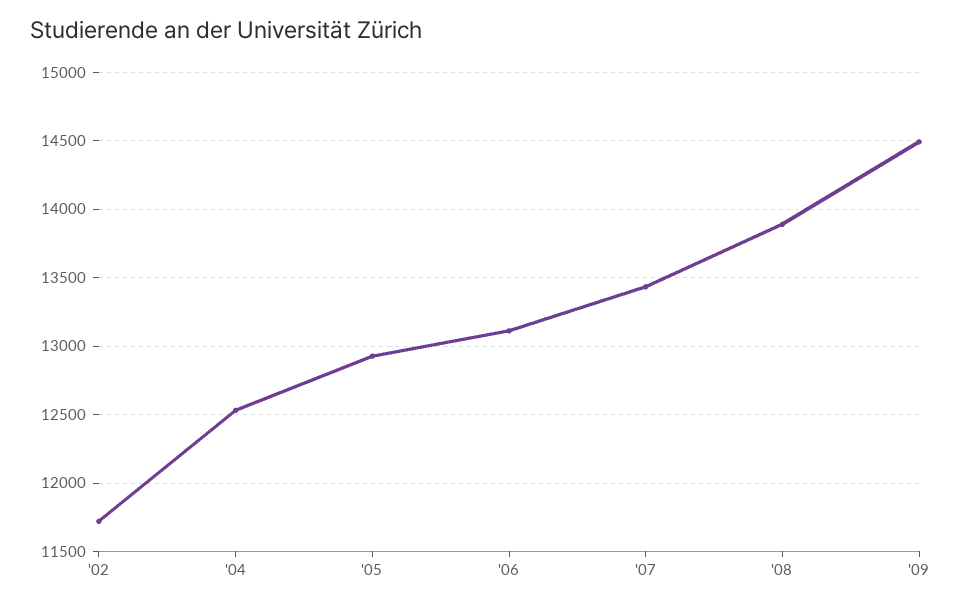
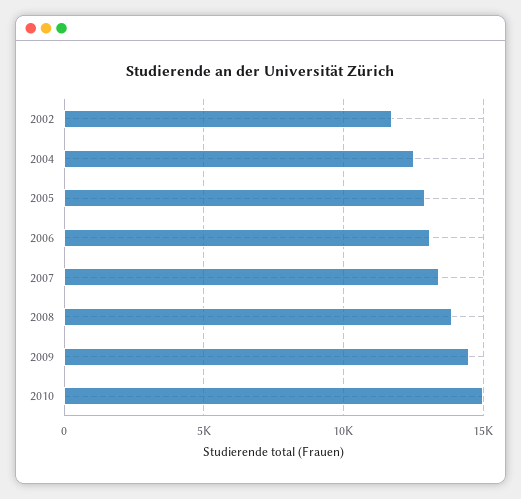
2010: none -> 15000

